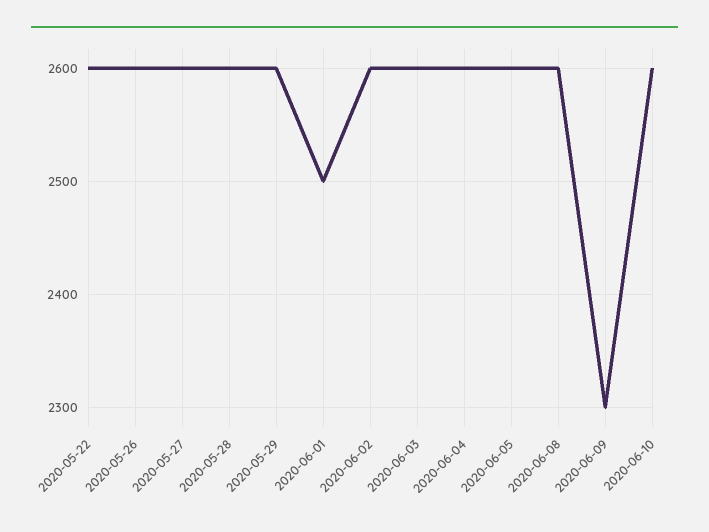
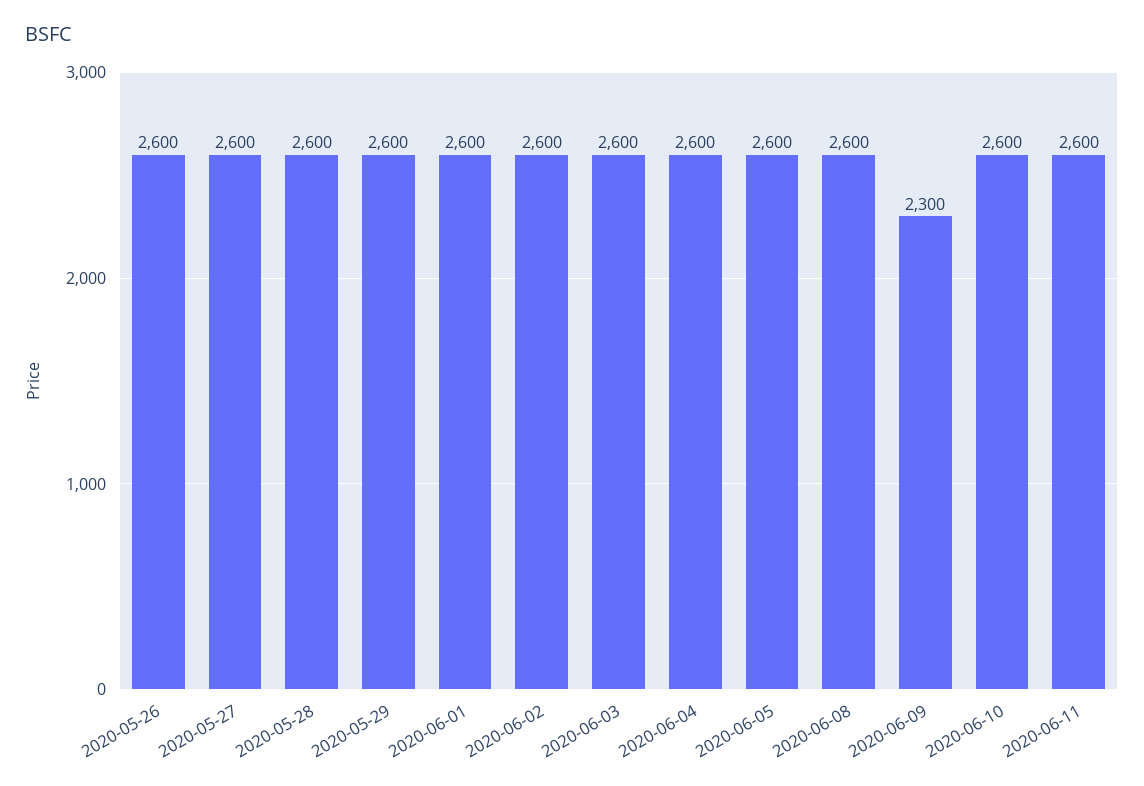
2020-05-22: 2600 -> none
2020-06-01: 2500 -> 2600
2020-06-11: none -> 2600

